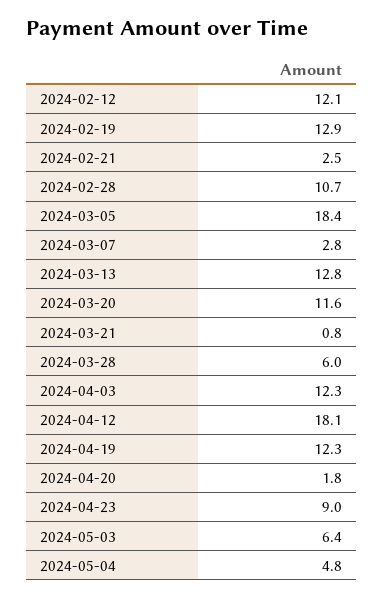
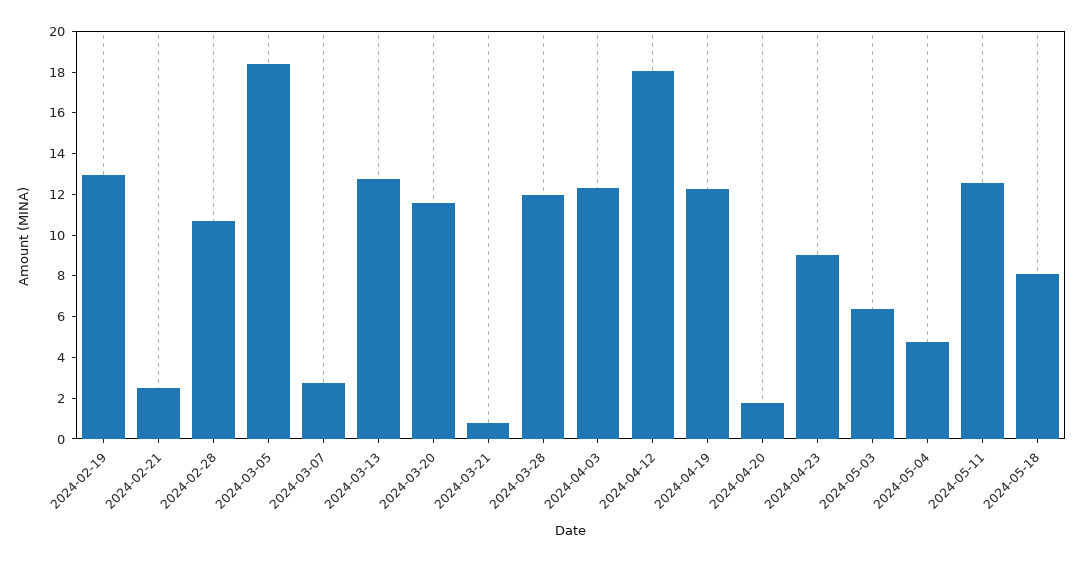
2024-02-12: 12.1 -> none
2024-03-28: 6 -> 12
2024-05-11: none -> 12.5
2024-05-18: none -> 8

